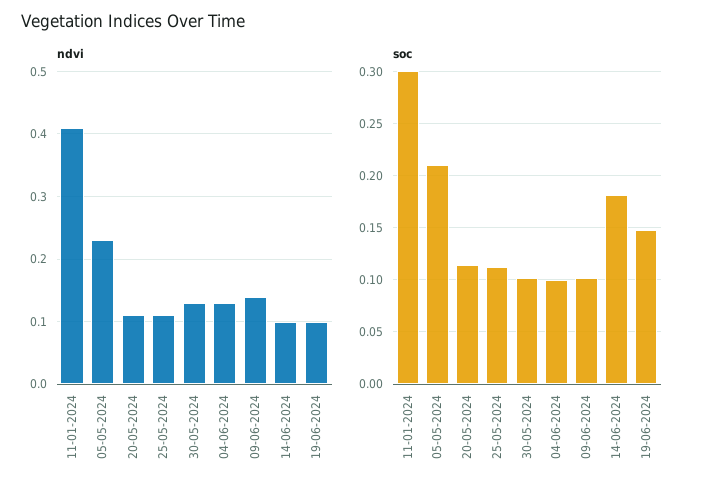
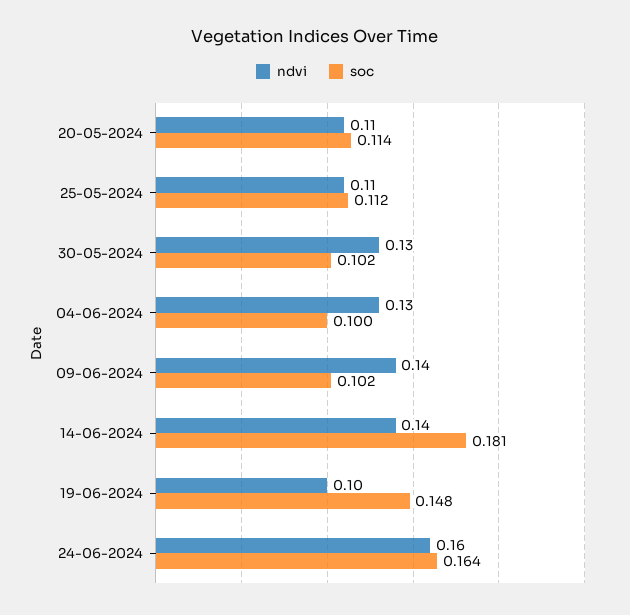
ndvi, 11-01-2024: 0.41 -> none
ndvi, 05-05-2024: 0.23 -> none
ndvi, 14-06-2024: 0.1 -> 0.14
soc, 11-01-2024: 0.3 -> none
soc, 05-05-2024: 0.21 -> none
ndvi, 24-06-2024: none -> 0.16
soc, 24-06-2024: none -> 0.164

